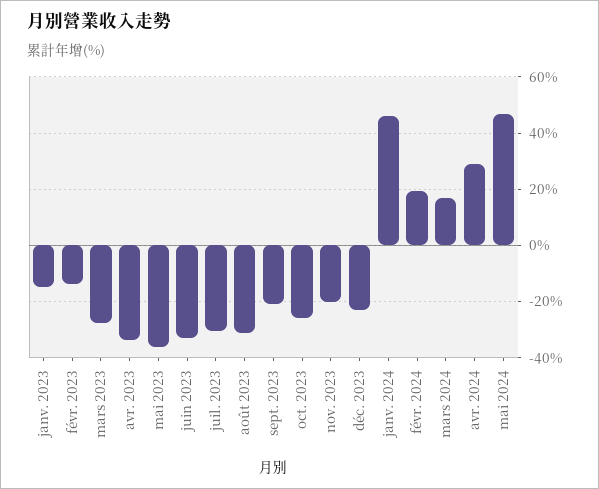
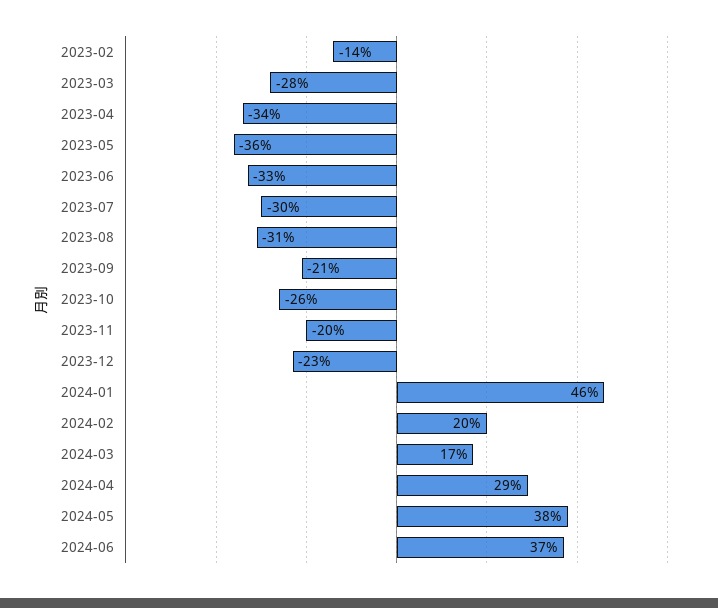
janv. 2023: -15 -> none
mai 2024: 47.5 -> 38
2024-06: none -> 37

